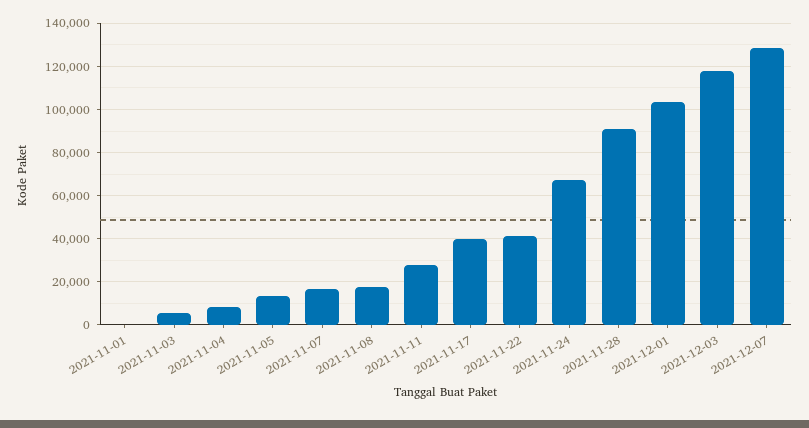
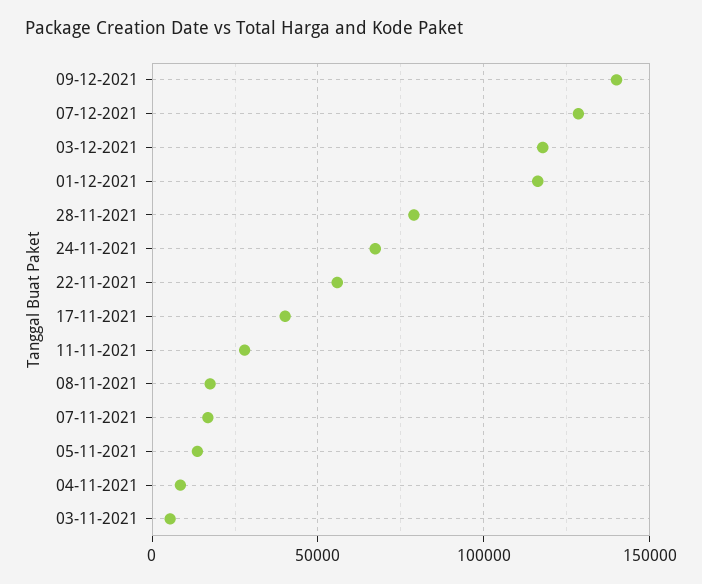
2021-11-01: 0 -> none
2021-11-22: 40000 -> 55000
2021-11-28: 90000 -> 80000
2021-12-01: 105000 -> 115000
09-12-2021: none -> 140000

